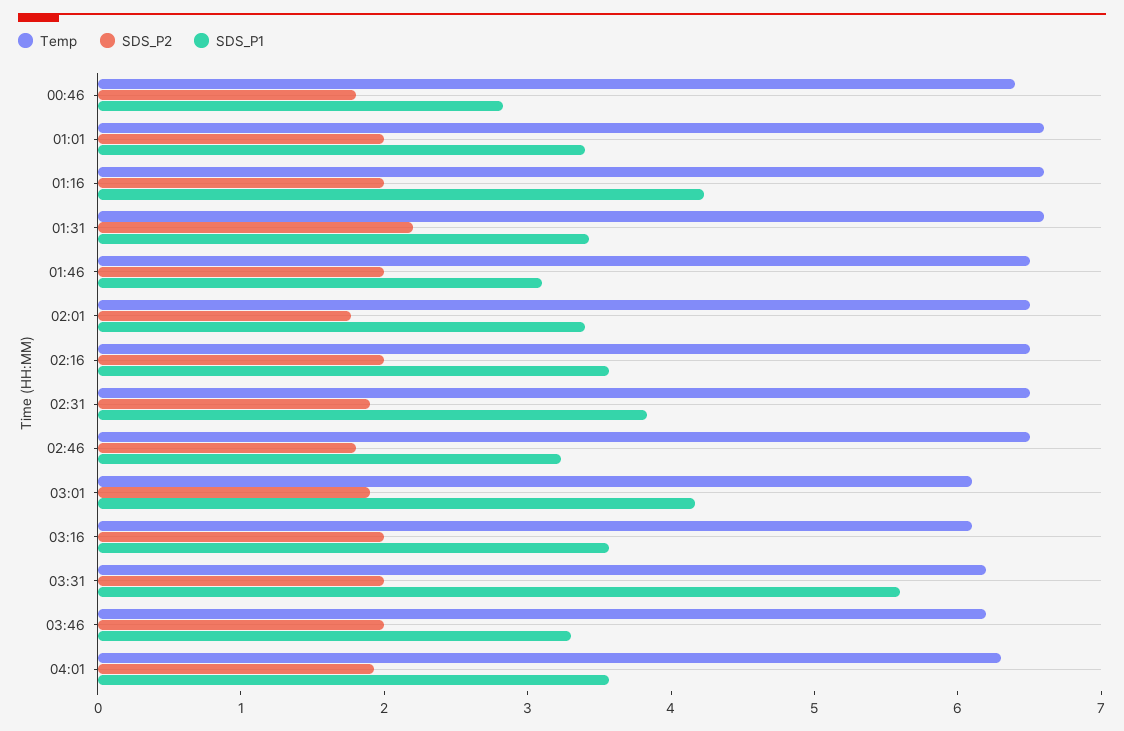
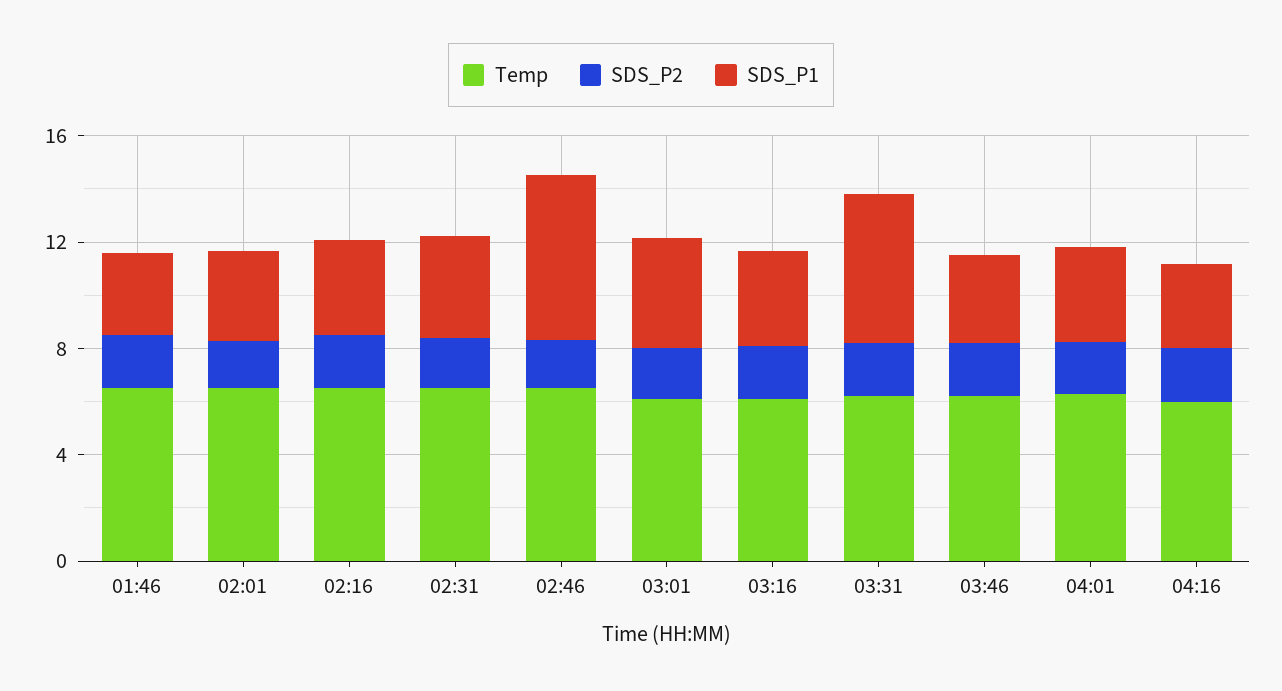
Temp, 00:46: 6.4 -> none
SDS_P2, 00:46: 1.8 -> none
SDS_P1, 00:46: 2.8 -> none
Temp, 01:01: 6.6 -> none
SDS_P2, 01:01: 2 -> none
SDS_P1, 01:01: 3.4 -> none
Temp, 01:16: 6.6 -> none
SDS_P2, 01:16: 2 -> none
SDS_P1, 01:16: 4.2 -> none
Temp, 01:31: 6.6 -> none
SDS_P2, 01:31: 2.2 -> none
SDS_P1, 01:31: 3.4 -> none
SDS_P1, 02:46: 3.2 -> 6
Temp, 04:16: none -> 6
SDS_P2, 04:16: none -> 2
SDS_P1, 04:16: none -> 3

